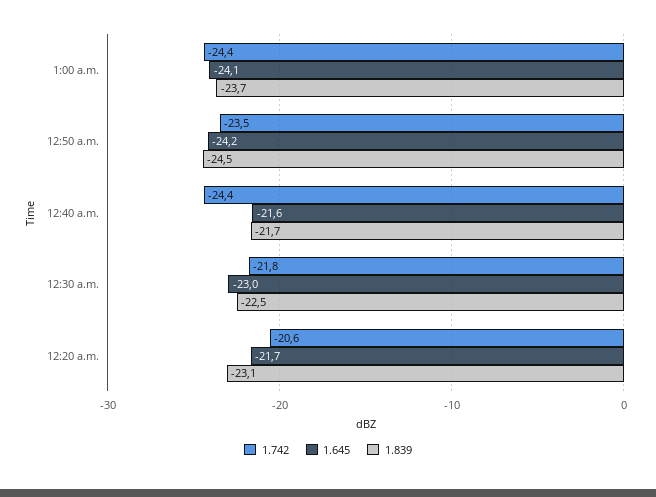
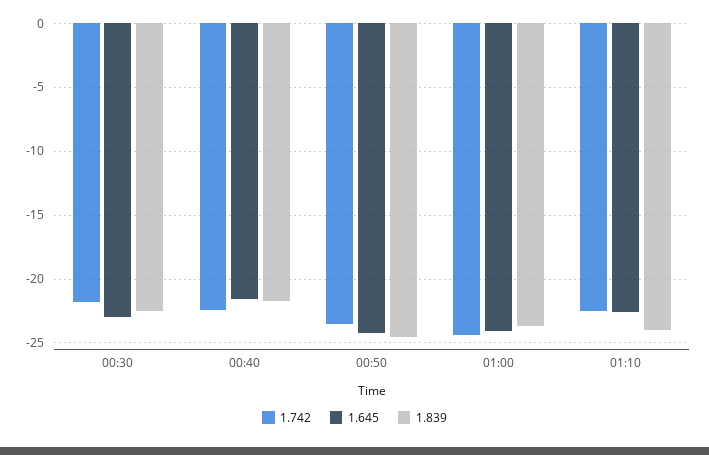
1.742, 12:40 a.m.: -24.4 -> -22.5
1.742, 12:20 a.m.: -20.6 -> none
1.645, 12:20 a.m.: -21.7 -> none
1.839, 12:20 a.m.: -23.1 -> none
1.742, 01:10: none -> -22.5
1.645, 01:10: none -> -22.5
1.839, 01:10: none -> -24

